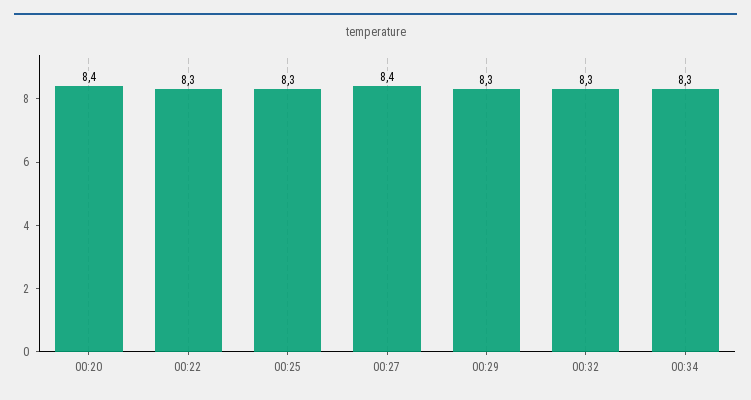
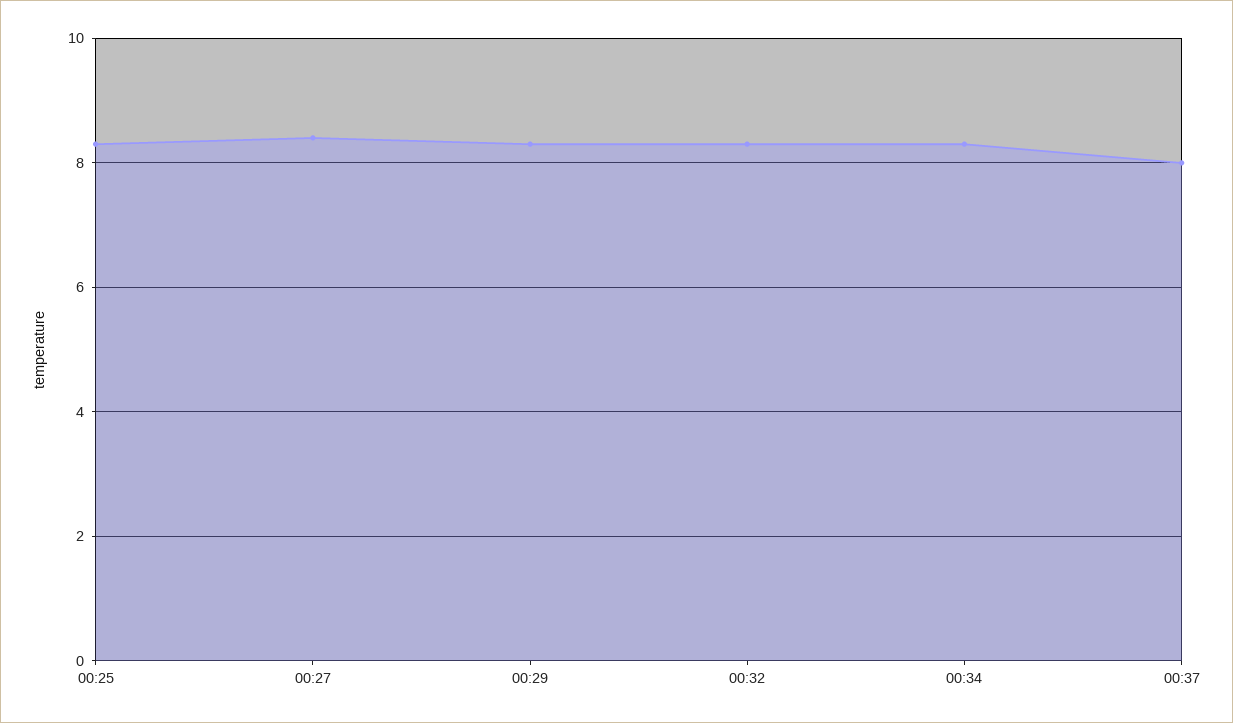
00:20: 8.4 -> none
00:22: 8.3 -> none
00:37: none -> 8

